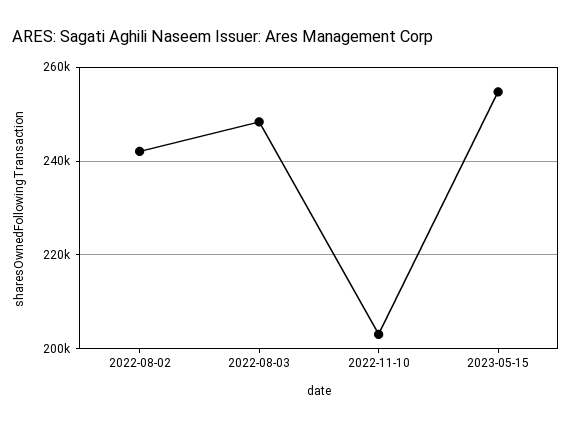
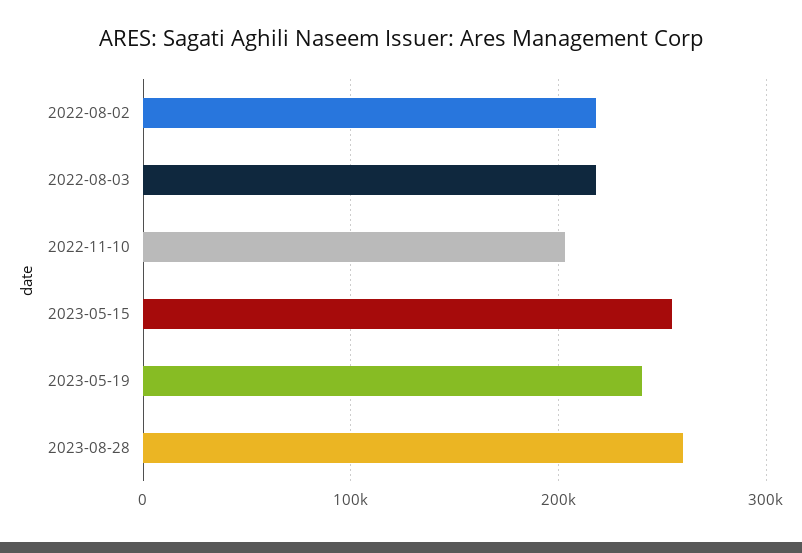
2022-08-02: 242000 -> 220000
2022-08-03: 248000 -> 220000
2023-05-19: none -> 240000
2023-08-28: none -> 260000

